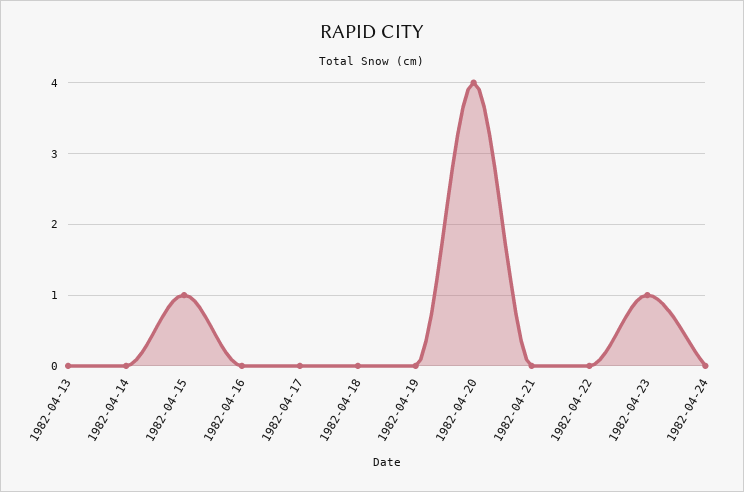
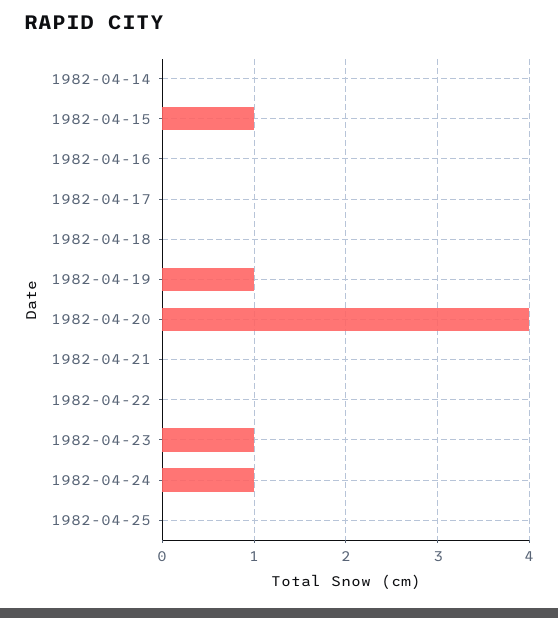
1982-04-13: 0 -> none
1982-04-19: 0 -> 1
1982-04-24: 0 -> 1
1982-04-25: none -> 0

